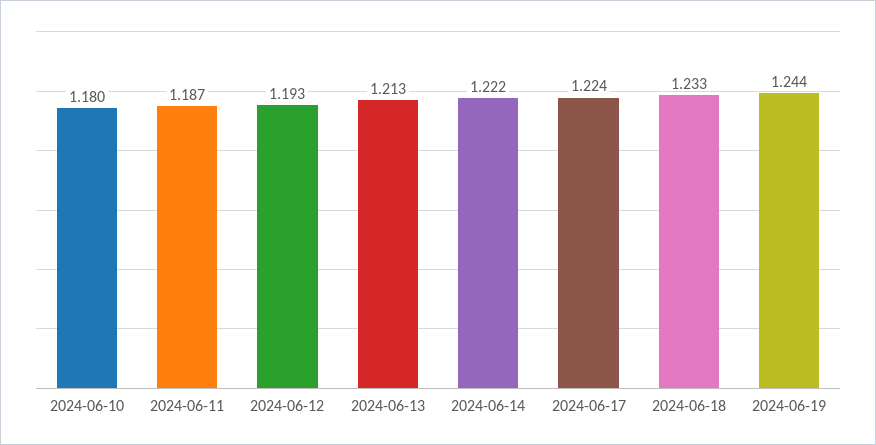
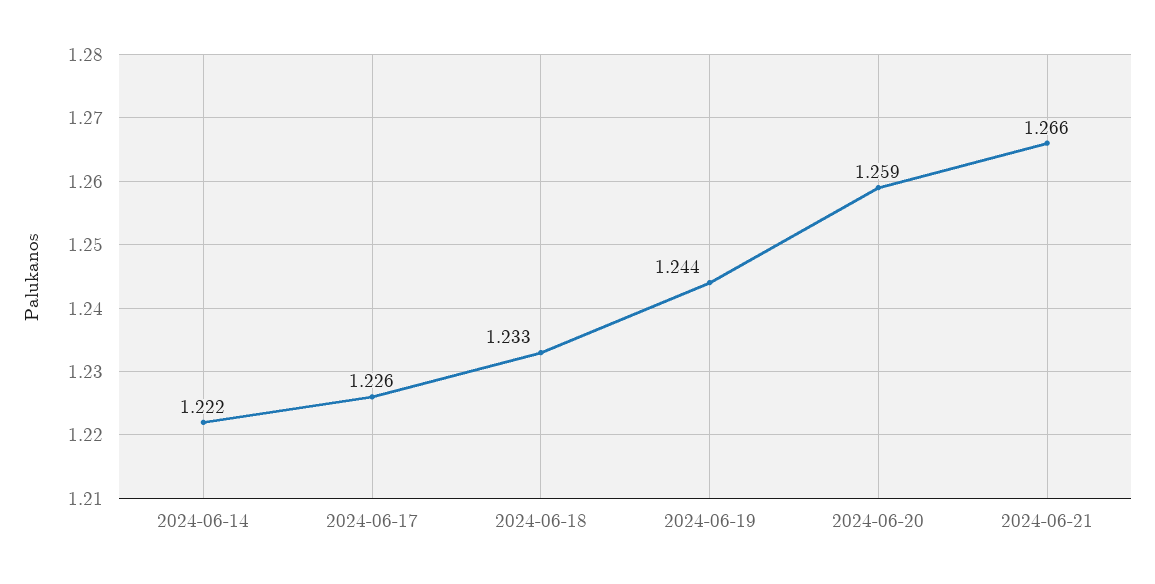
2024-06-10: 1.18 -> none
2024-06-11: 1.187 -> none
2024-06-12: 1.193 -> none
2024-06-13: 1.213 -> none
2024-06-17: 1.224 -> 1.226
2024-06-20: none -> 1.259
2024-06-21: none -> 1.266

